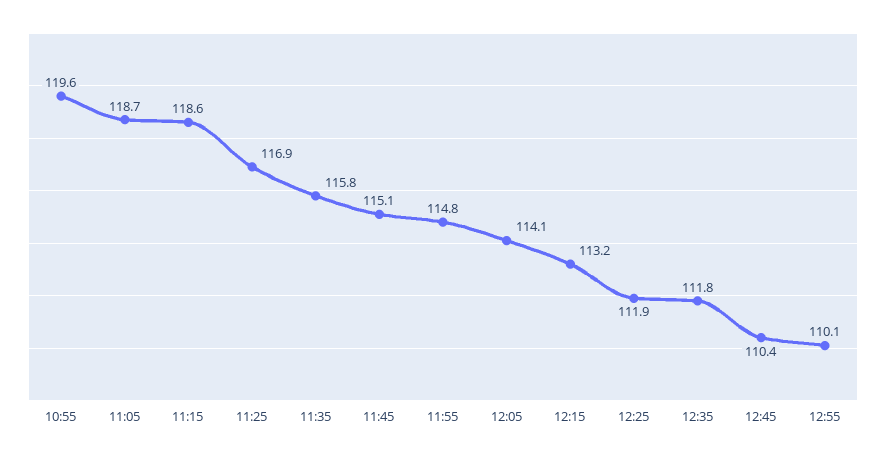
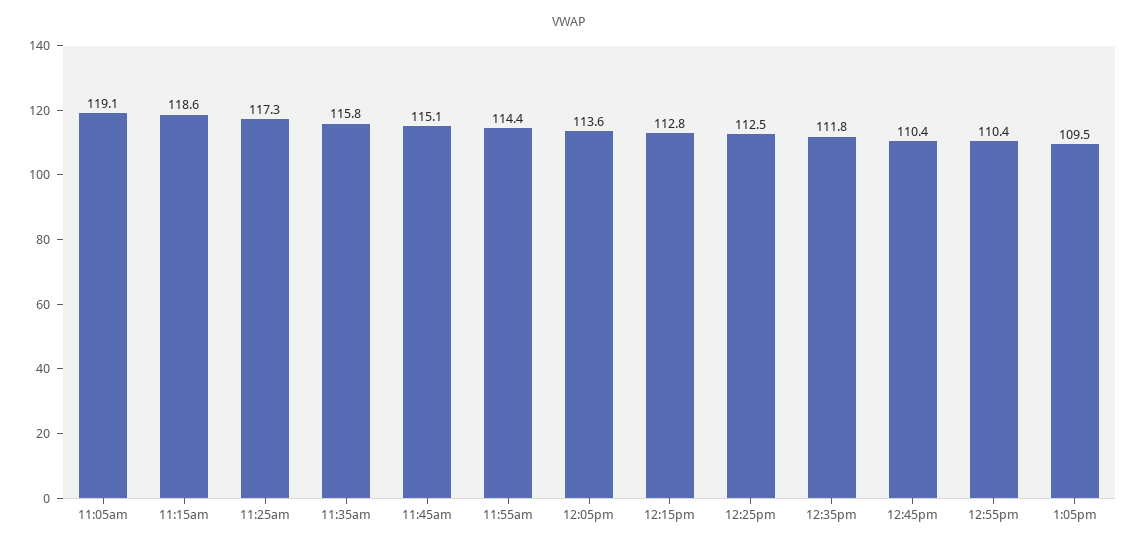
10:55: 119.6 -> none
11:05: 118.7 -> 119.1
11:25: 116.9 -> 117.3
11:55: 114.8 -> 114.4
12:05: 114.1 -> 113.6
12:15: 113.2 -> 112.8
12:25: 111.9 -> 112.5
12:55: 110.1 -> 110.4
1:05pm: none -> 109.5

